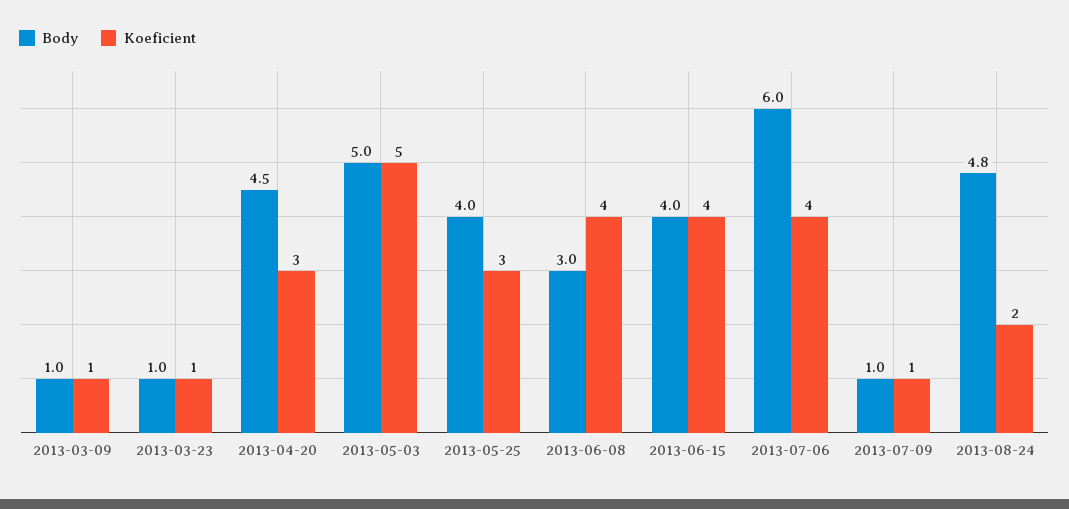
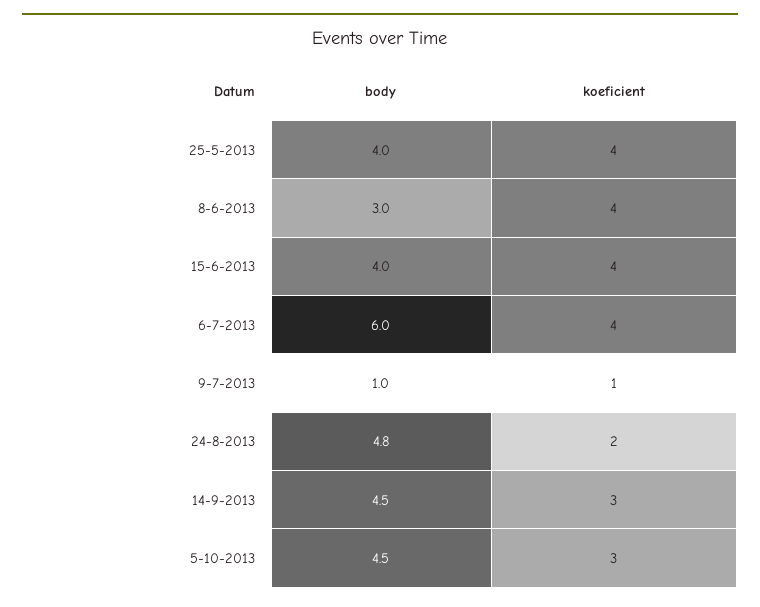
Body, 2013-03-09: 1 -> none
Koeficient, 2013-03-09: 1 -> none
Body, 2013-03-23: 1 -> none
Koeficient, 2013-03-23: 1 -> none
Body, 2013-04-20: 4.5 -> none
Koeficient, 2013-04-20: 3 -> none
Body, 2013-05-03: 5 -> none
Koeficient, 2013-05-03: 5 -> none
Koeficient, 2013-05-25: 3 -> 4
Body, 14-9-2013: none -> 4.5
Koeficient, 14-9-2013: none -> 3
Body, 5-10-2013: none -> 4.5
Koeficient, 5-10-2013: none -> 3

